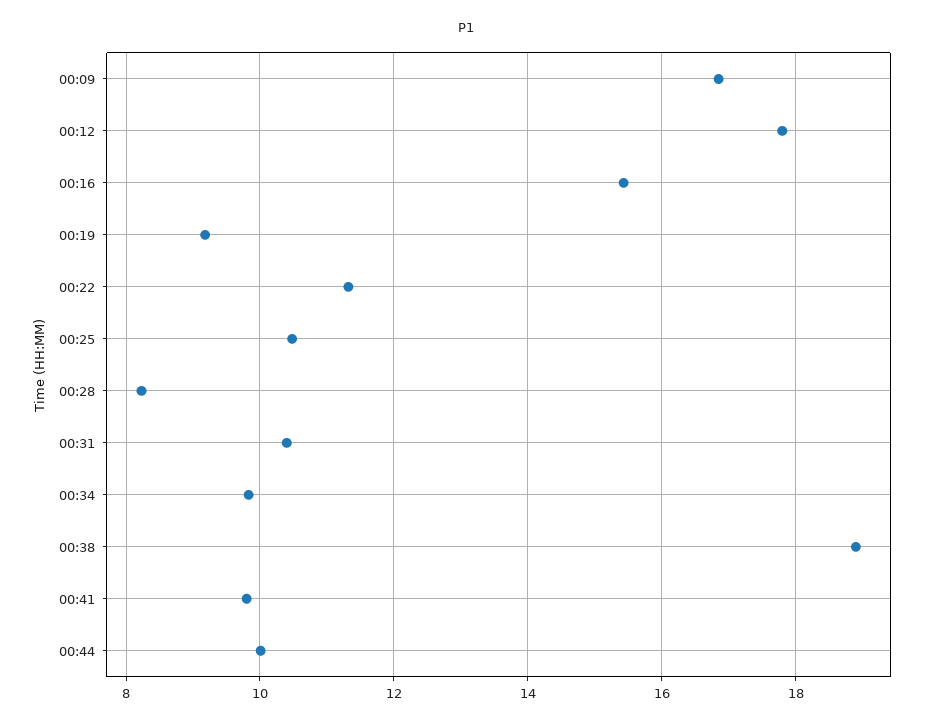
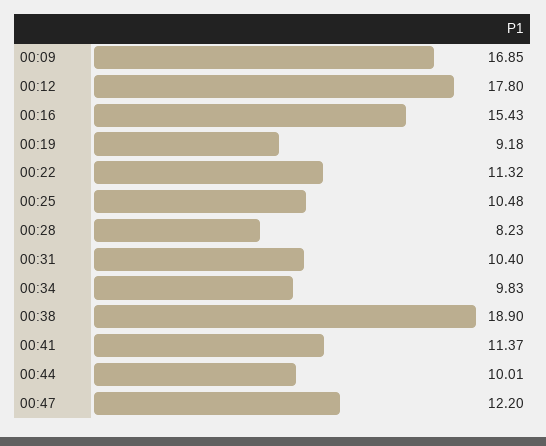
00:41: 9.8 -> 11.37
00:47: none -> 12.2

